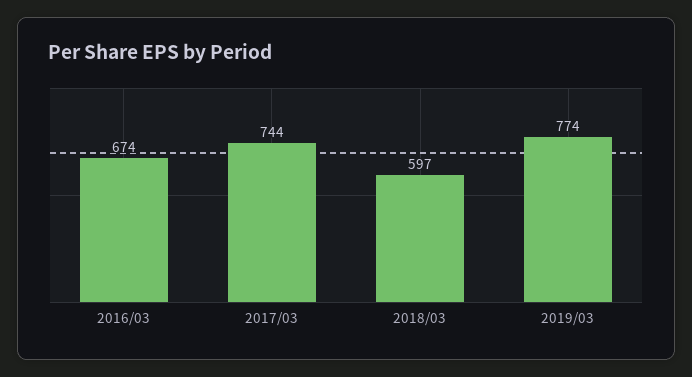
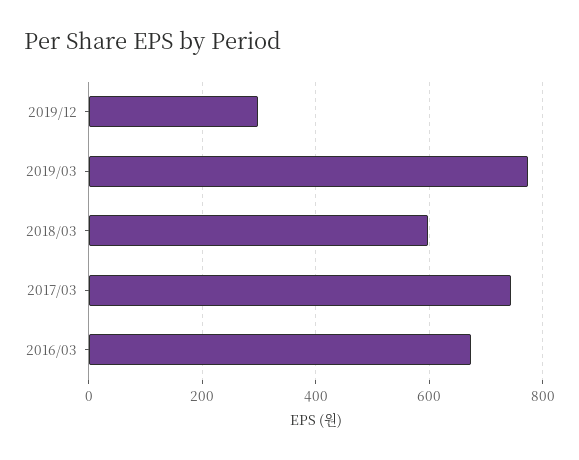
2019/12: none -> 300

